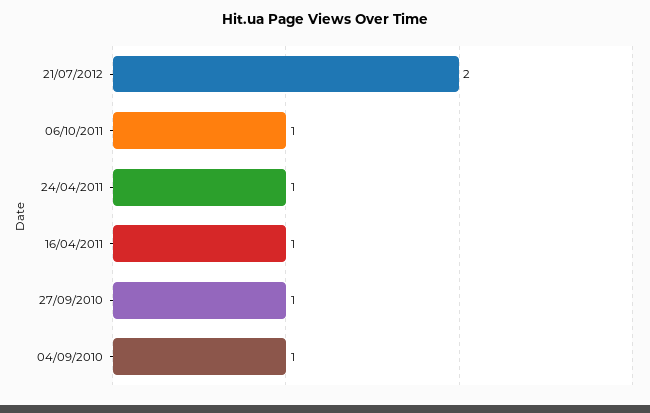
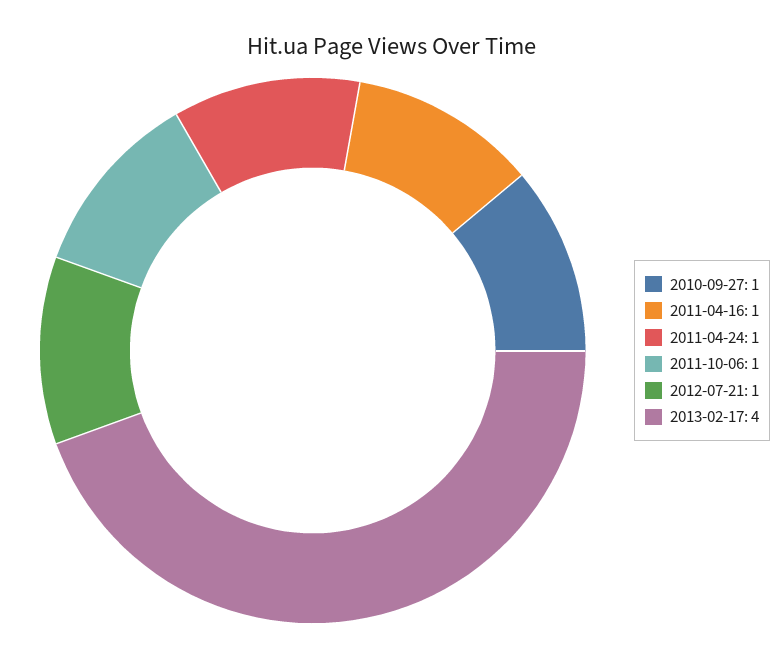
21/07/2012: 2 -> 1
04/09/2010: 1 -> none
2013-02-17: none -> 4

